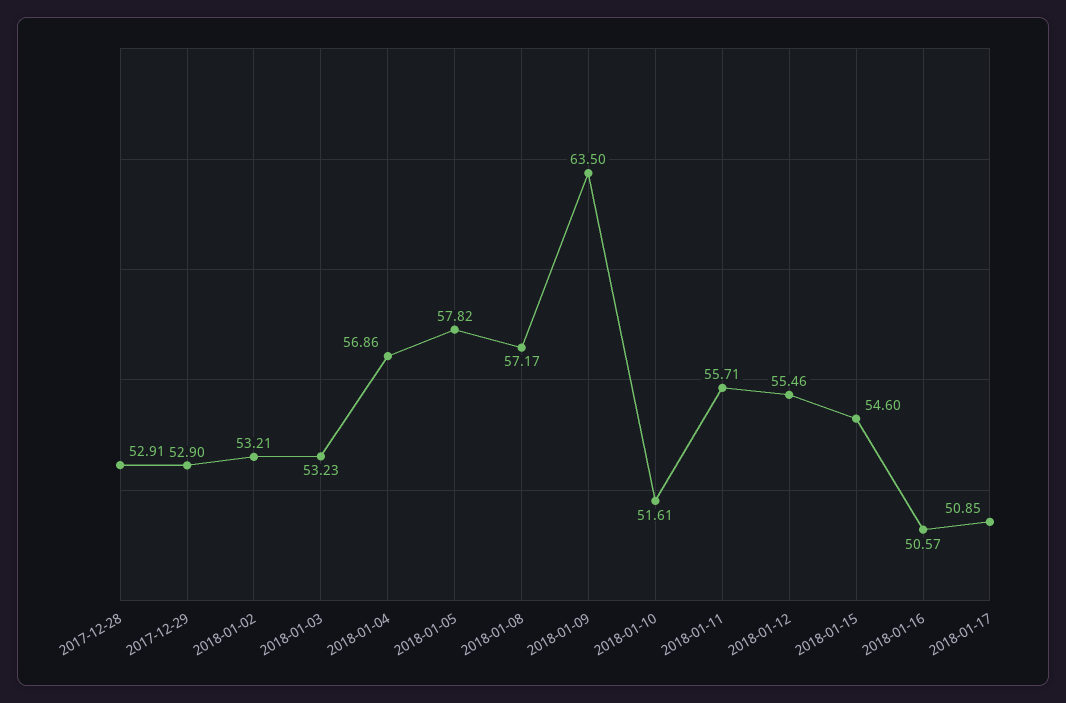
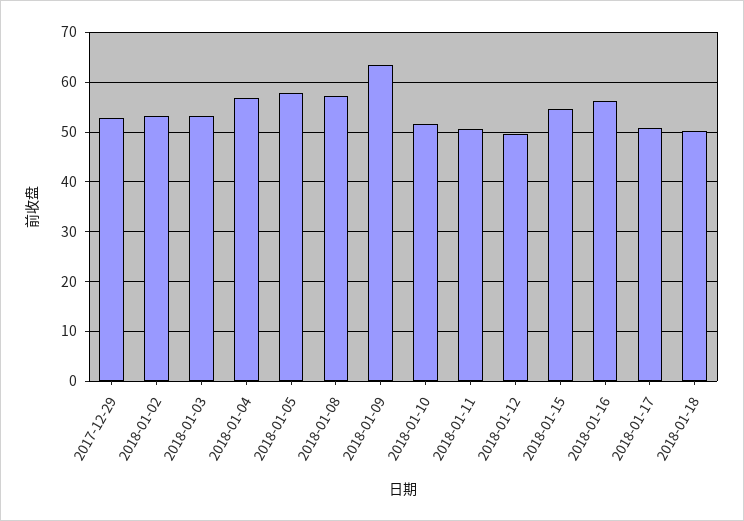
2017-12-28: 52.91 -> none
2018-01-11: 55.71 -> 50
2018-01-12: 55.46 -> 50
2018-01-16: 50.57 -> 56
2018-01-18: none -> 50

